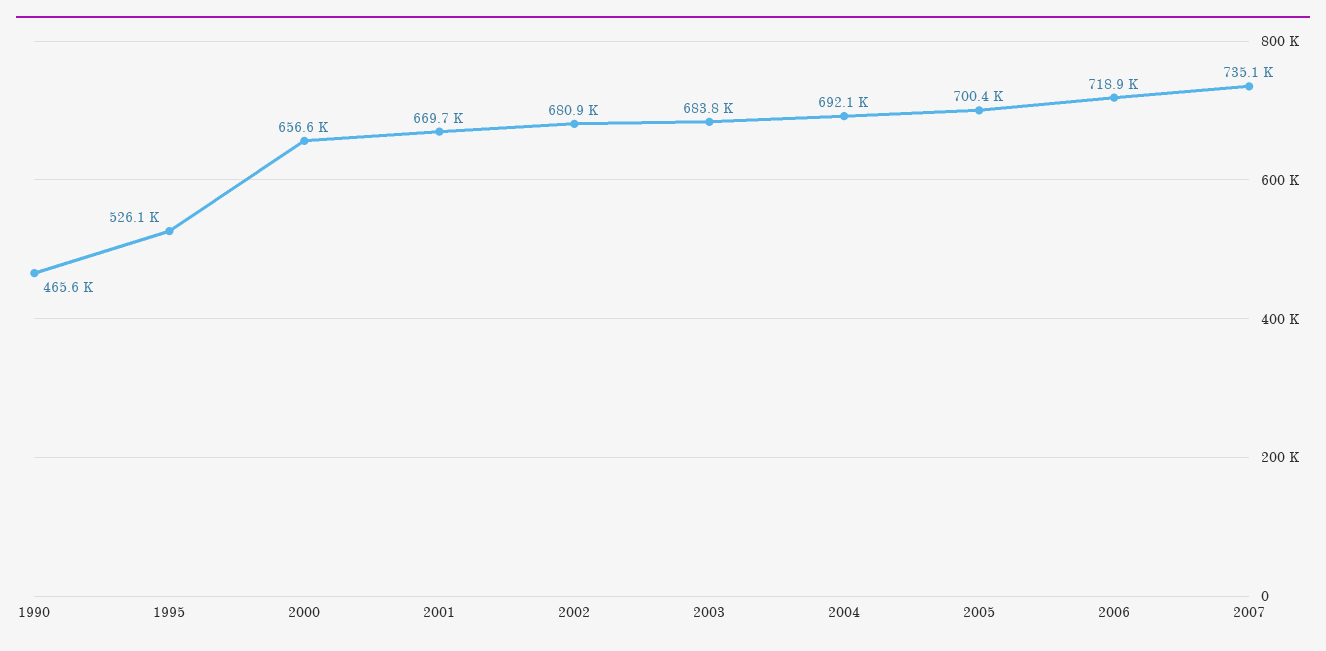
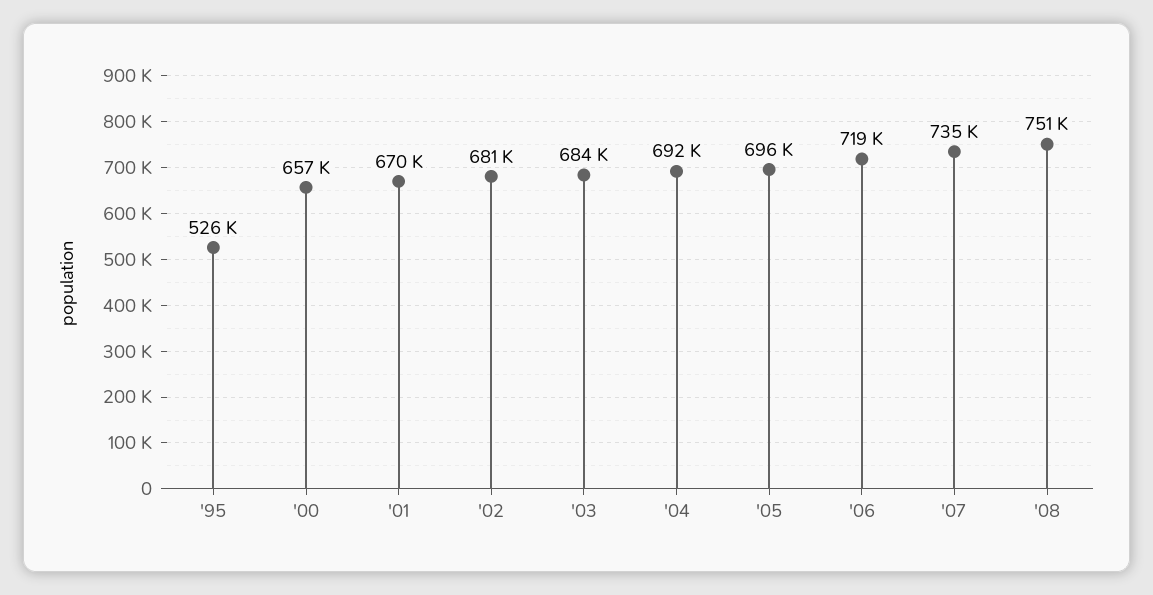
1990: 465600 -> none
2005: 700400 -> 696000
'08: none -> 751000

